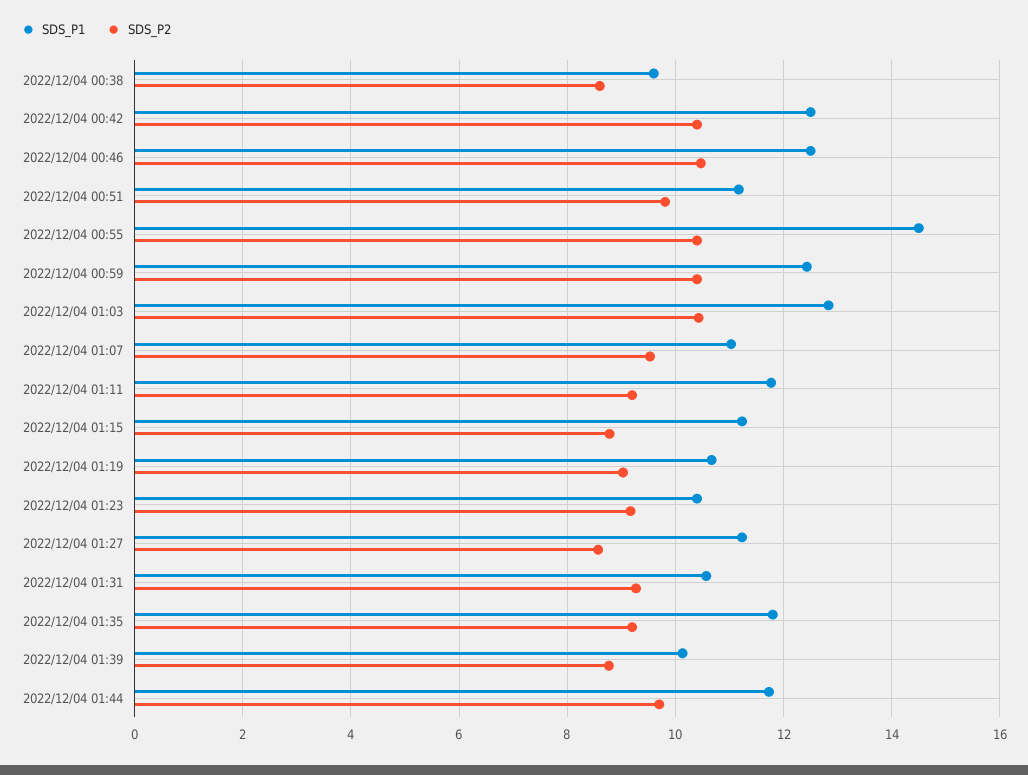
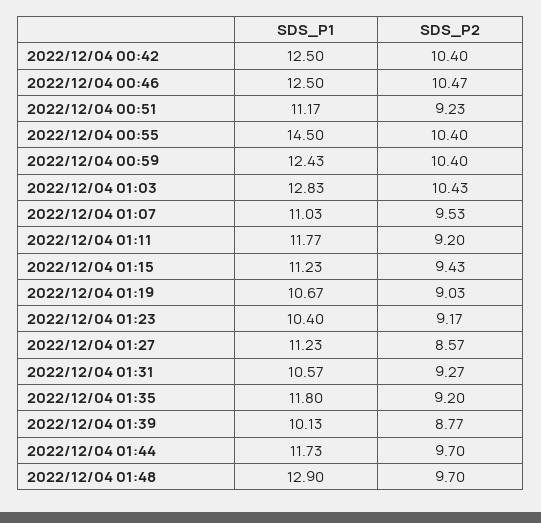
SDS_P1, 2022/12/04 00:38: 9.6 -> none
SDS_P2, 2022/12/04 00:38: 8.6 -> none
SDS_P2, 2022/12/04 00:51: 9.8 -> 9.23
SDS_P2, 2022/12/04 01:15: 8.8 -> 9.43
SDS_P1, 2022/12/04 01:48: none -> 12.9
SDS_P2, 2022/12/04 01:48: none -> 9.7

